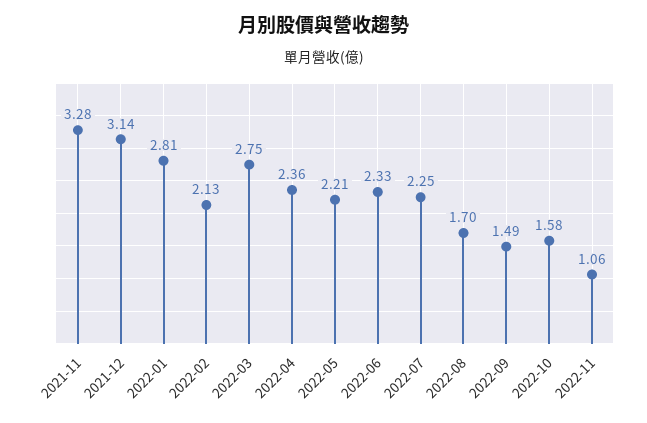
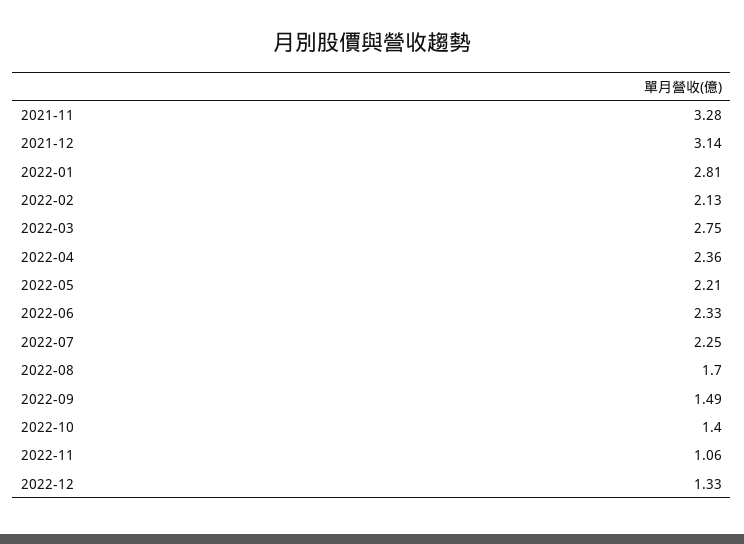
2022-10: 1.58 -> 1.4
2022-12: none -> 1.33

